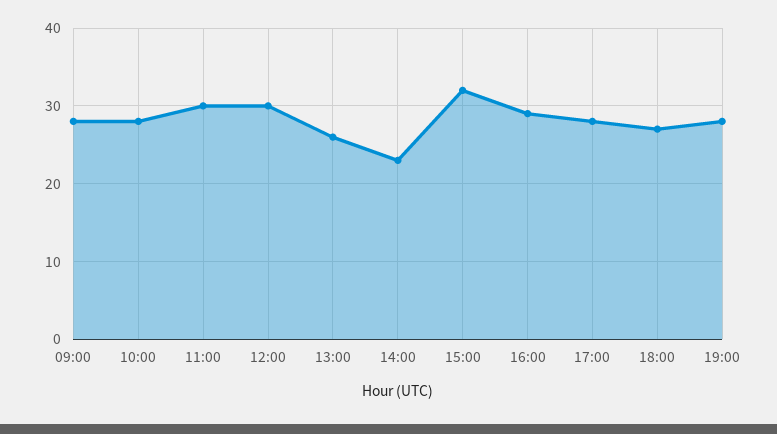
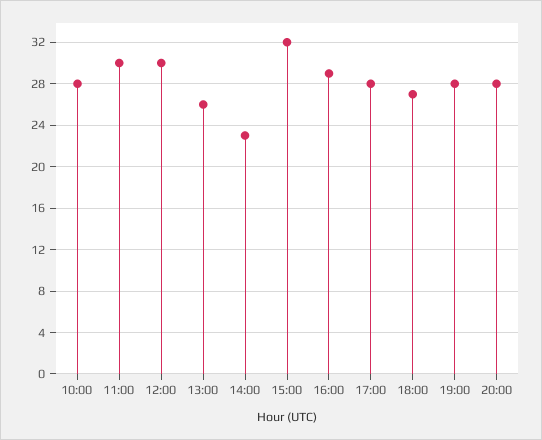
09:00: 28 -> none
20:00: none -> 28

